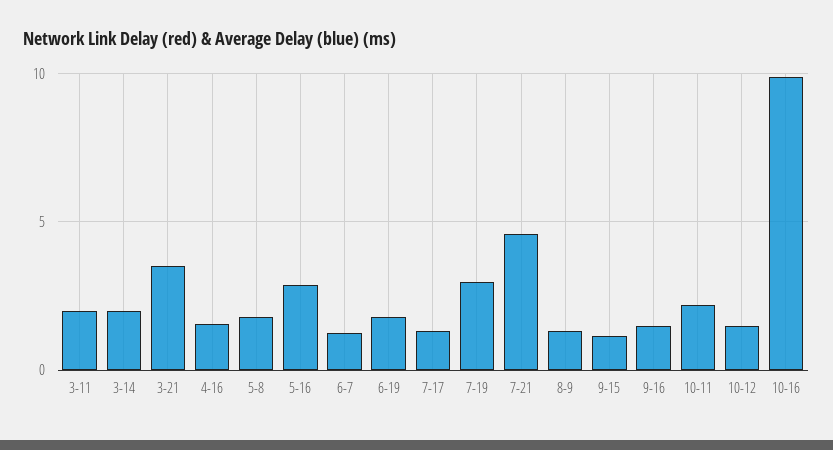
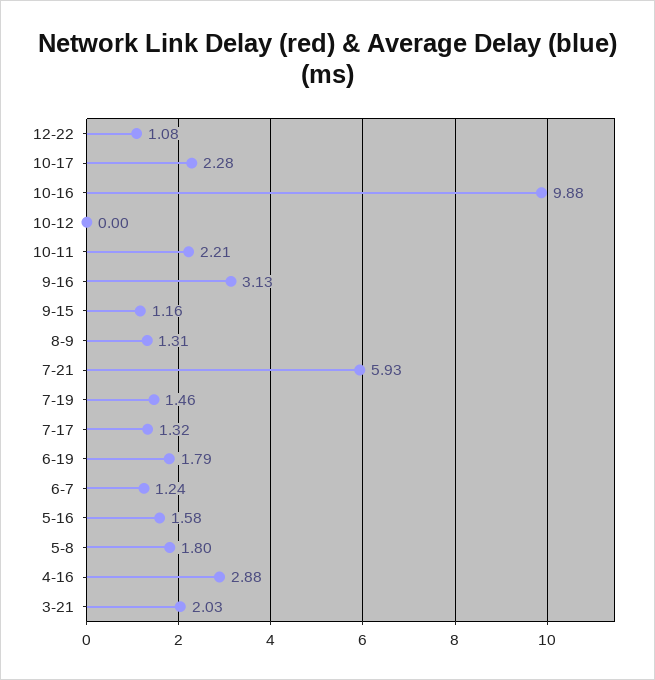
3-11: 2 -> none
3-14: 2 -> none
3-21: 3.5 -> 2.03
4-16: 1.5 -> 2.88
5-16: 3 -> 1.58
7-19: 3 -> 1.46
7-21: 4.5 -> 5.93
9-16: 1.5 -> 3.13
10-12: 1.5 -> 0
12-22: none -> 1.08
10-17: none -> 2.28

